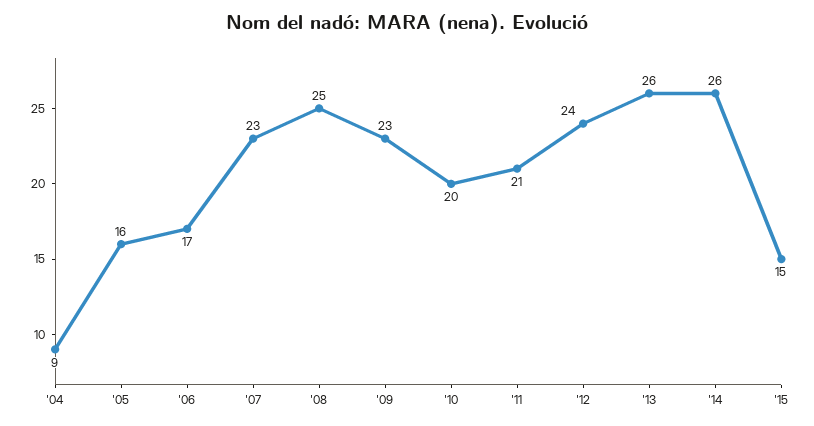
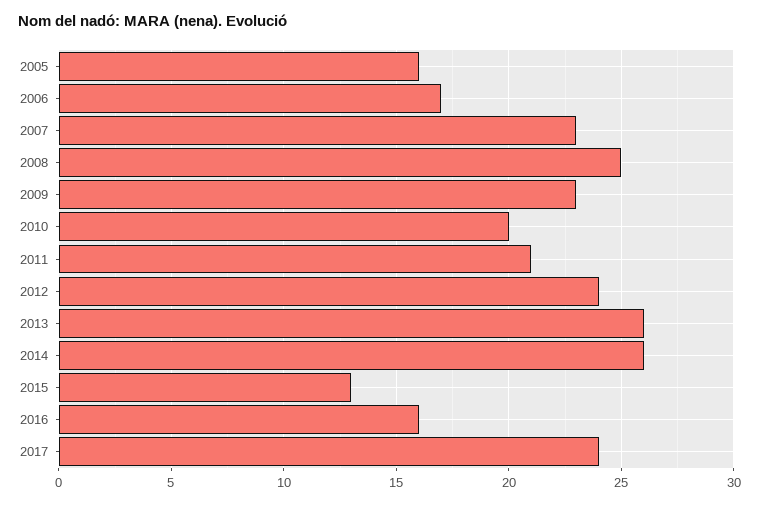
'04: 9 -> none
'15: 15 -> 13
2016: none -> 16
2017: none -> 24

